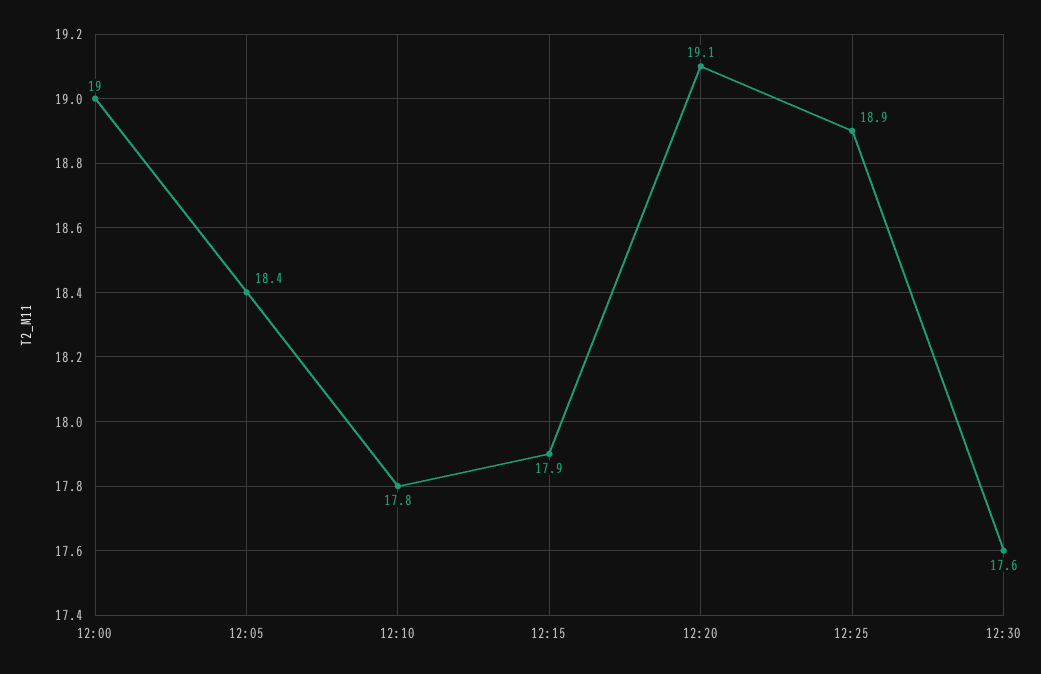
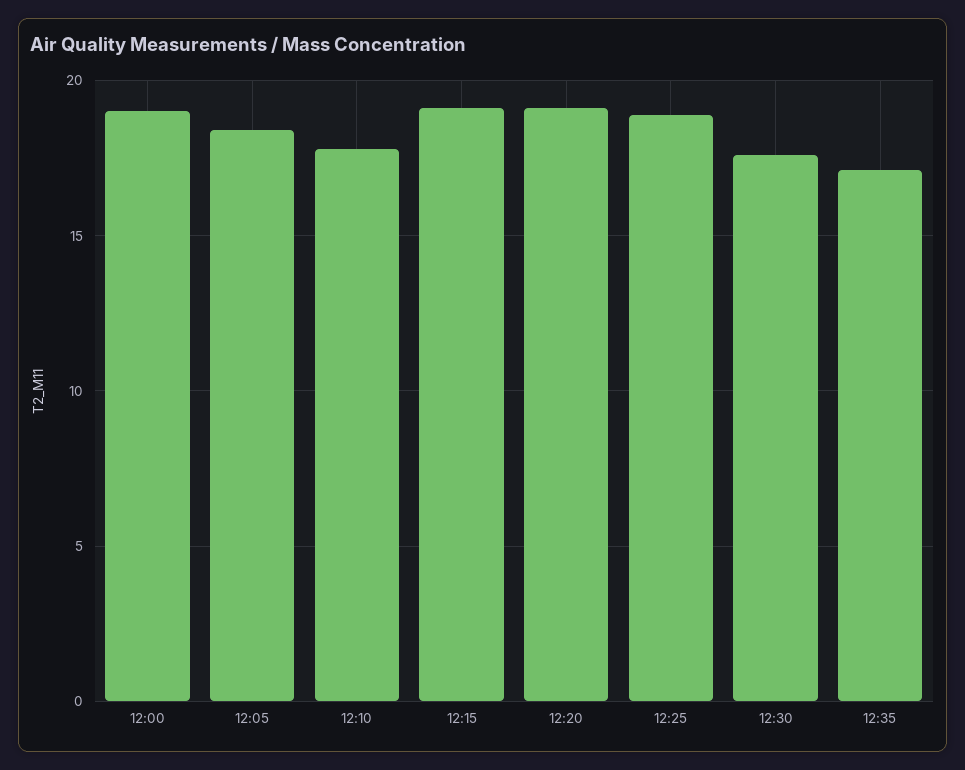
12:15: 17.9 -> 19
12:35: none -> 17

